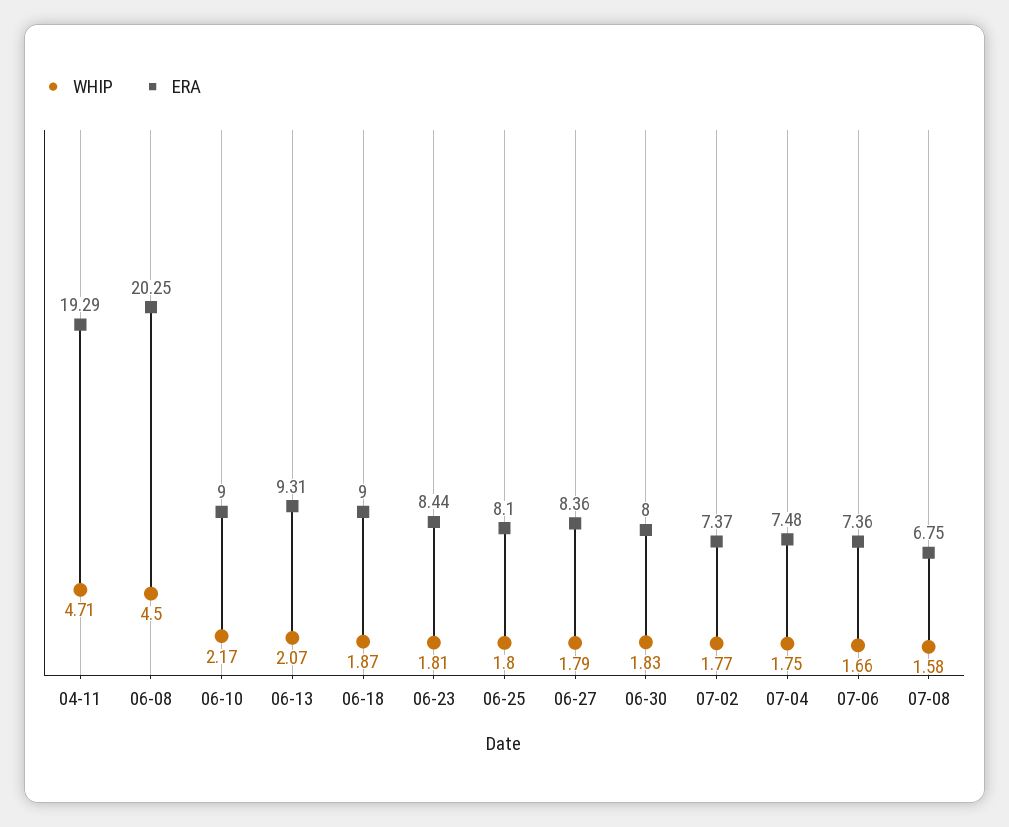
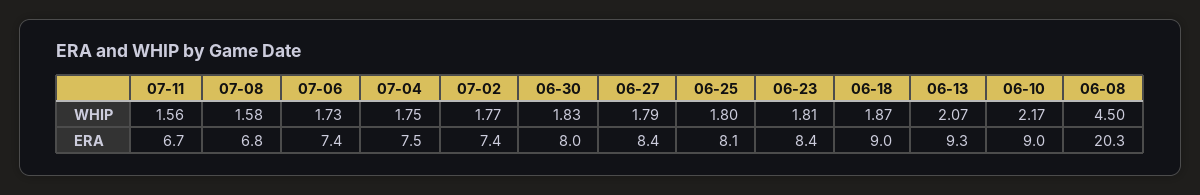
WHIP, 04-11: 4.71 -> none
ERA, 04-11: 19.29 -> none
WHIP, 07-06: 1.66 -> 1.73
WHIP, 07-11: none -> 1.56
ERA, 07-11: none -> 6.7

